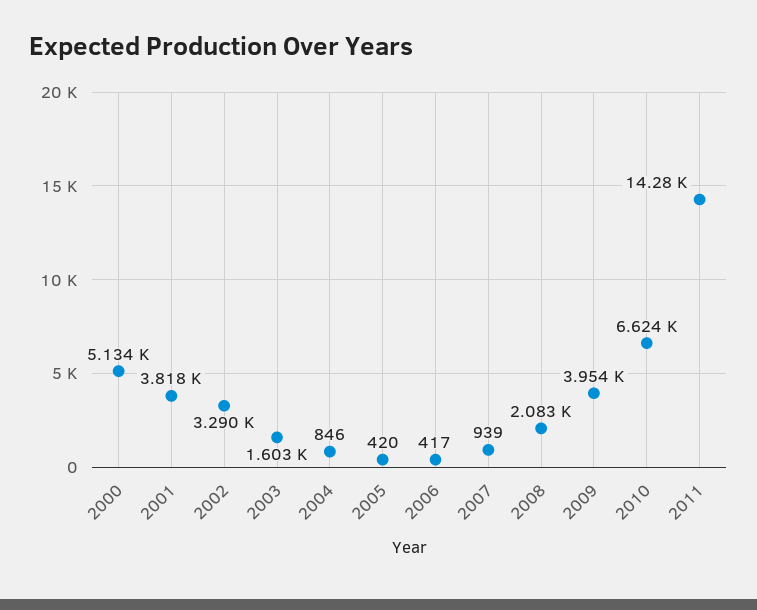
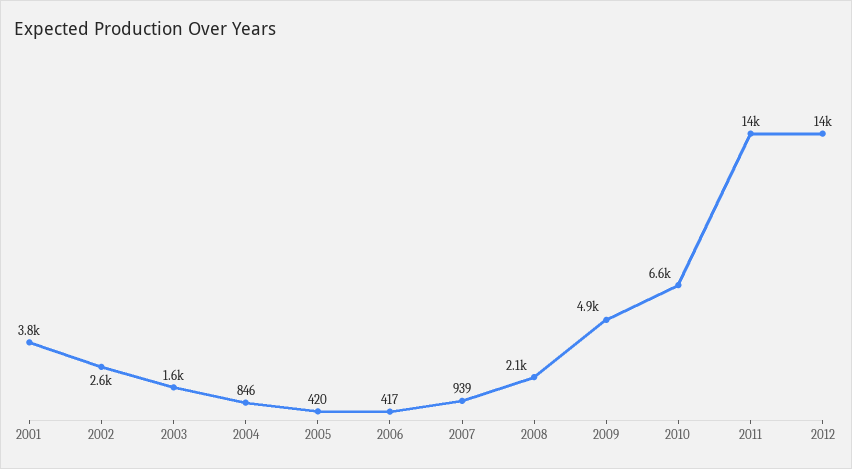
2000: 5134 -> none
2002: 3290 -> 2600
2009: 3954 -> 4900
2012: none -> 14000

